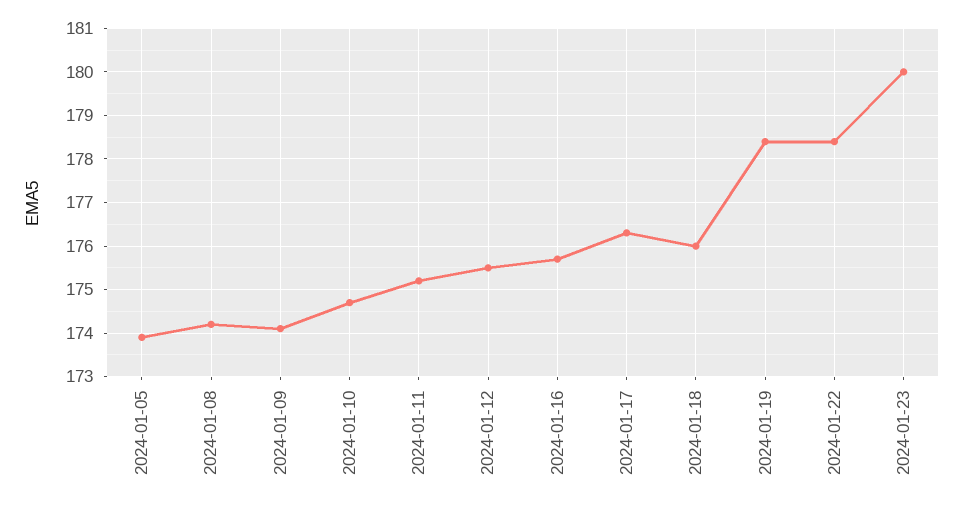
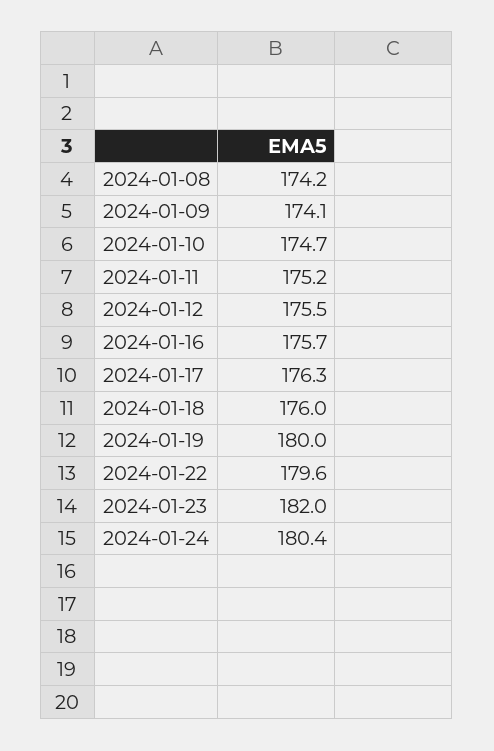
2024-01-05: 174 -> none
2024-01-19: 178.5 -> 180
2024-01-22: 178.5 -> 179.6
2024-01-23: 180 -> 182
2024-01-24: none -> 180.4

